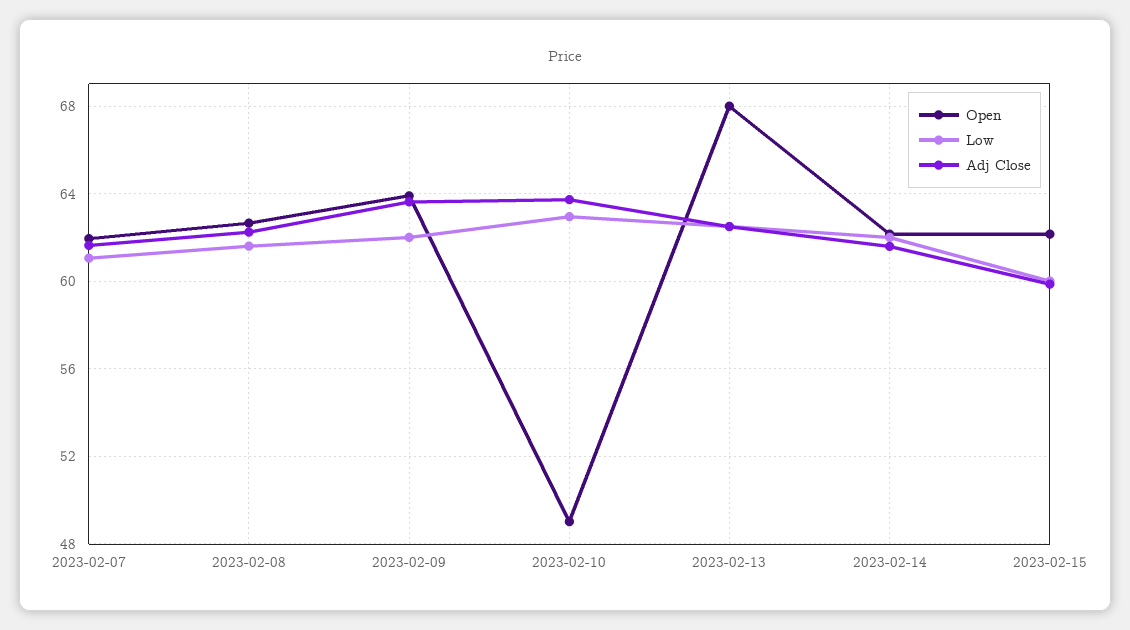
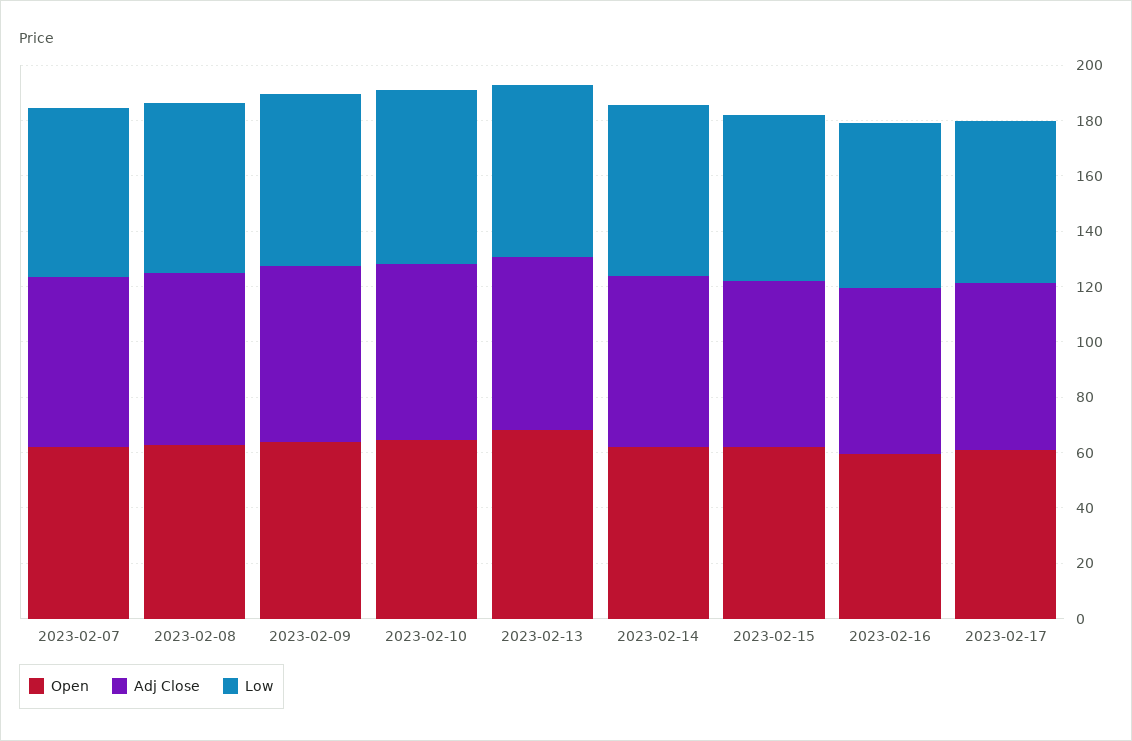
Open, 2023-02-10: 49 -> 65
Open, 2023-02-16: none -> 60
Adj Close, 2023-02-16: none -> 60
Low, 2023-02-16: none -> 60
Open, 2023-02-17: none -> 60
Adj Close, 2023-02-17: none -> 60
Low, 2023-02-17: none -> 60

